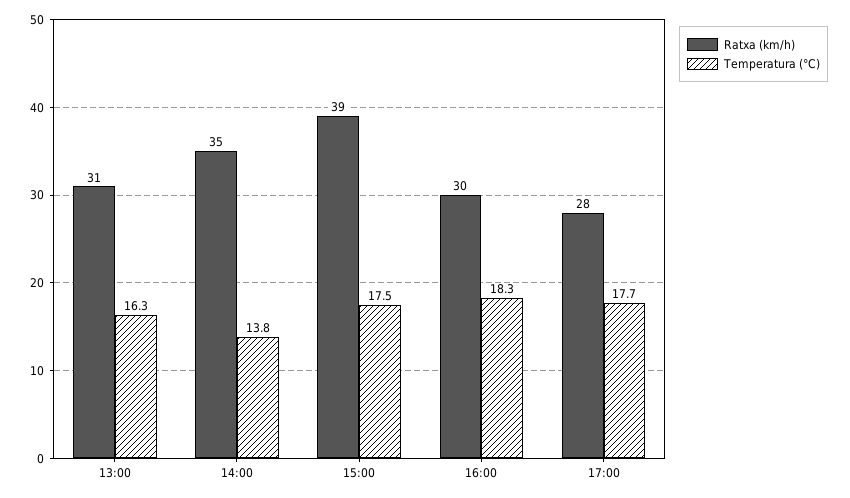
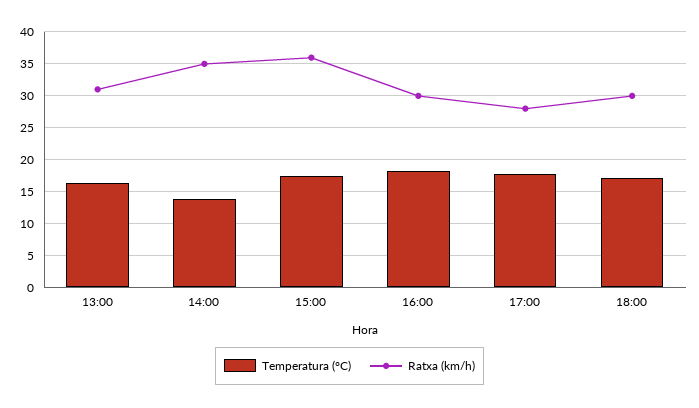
Ratxa (km/h), 15:00: 39 -> 36
Temperatura (°C), 18:00: none -> 17
Ratxa (km/h), 18:00: none -> 30

